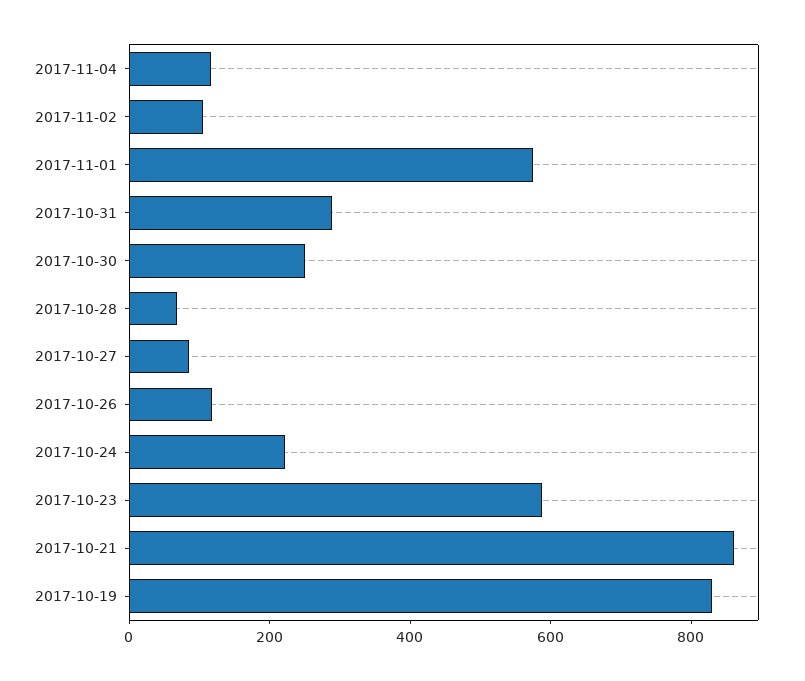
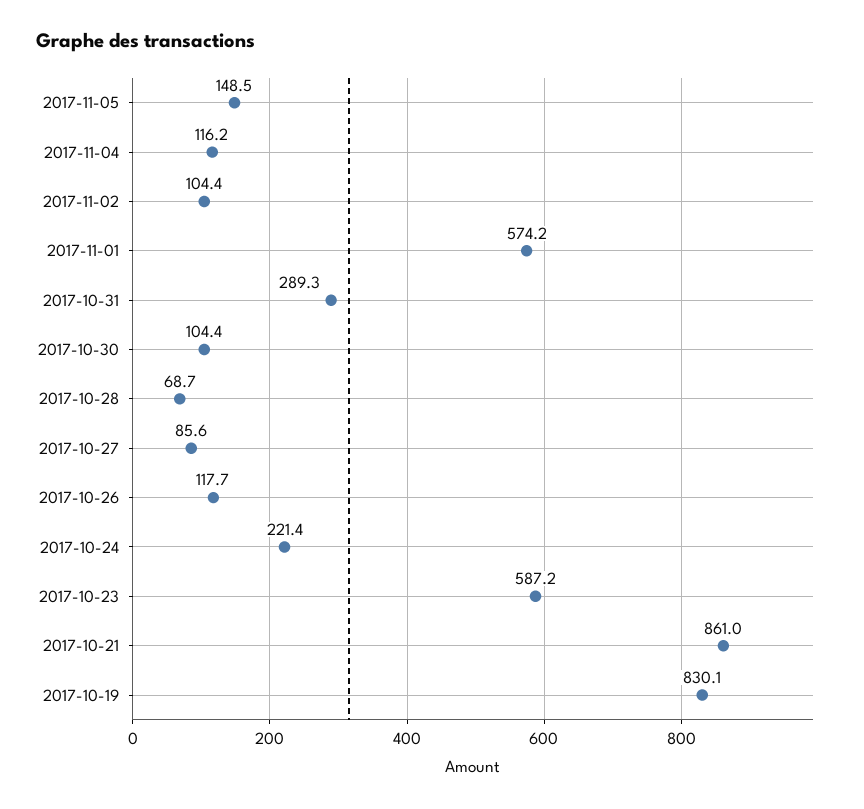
2017-10-30: 250 -> 104.4
2017-11-05: none -> 148.5

